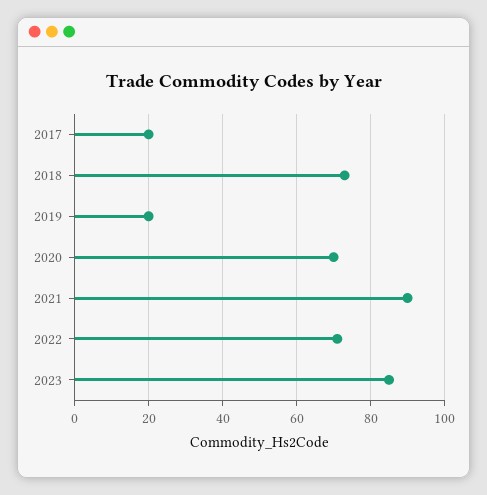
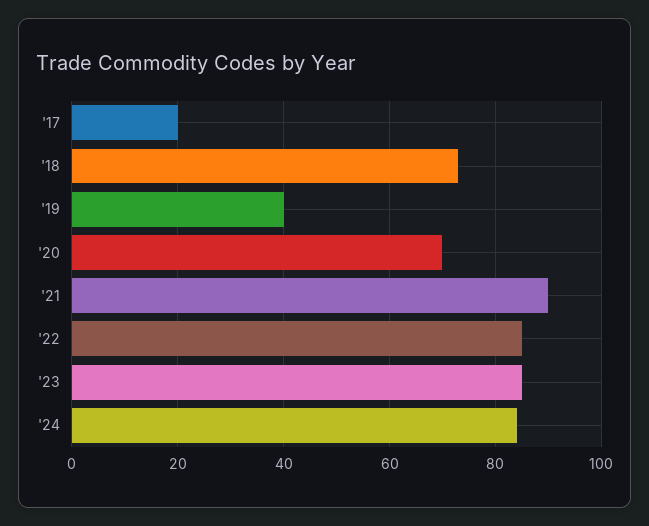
2019: 20 -> 40
2022: 70 -> 85
'24: none -> 85

